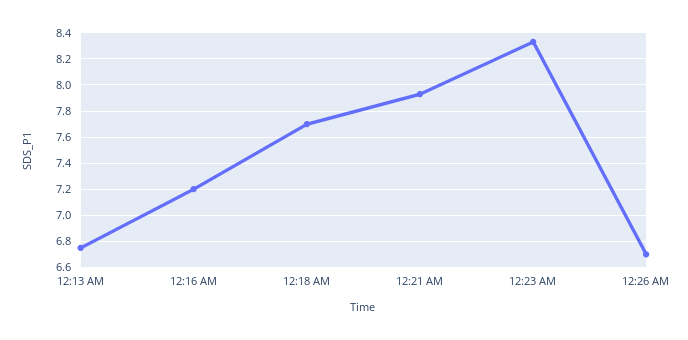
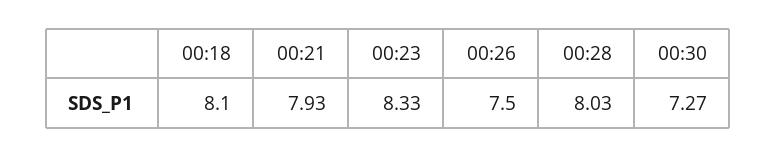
12:13 AM: 6.75 -> none
12:16 AM: 7.2 -> none
12:18 AM: 7.7 -> 8.1
12:26 AM: 6.7 -> 7.5
00:28: none -> 8.03
00:30: none -> 7.27

